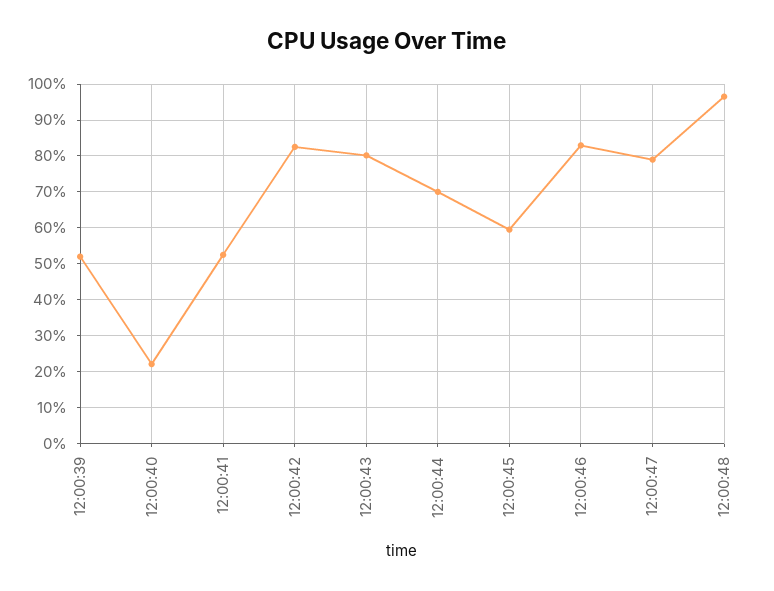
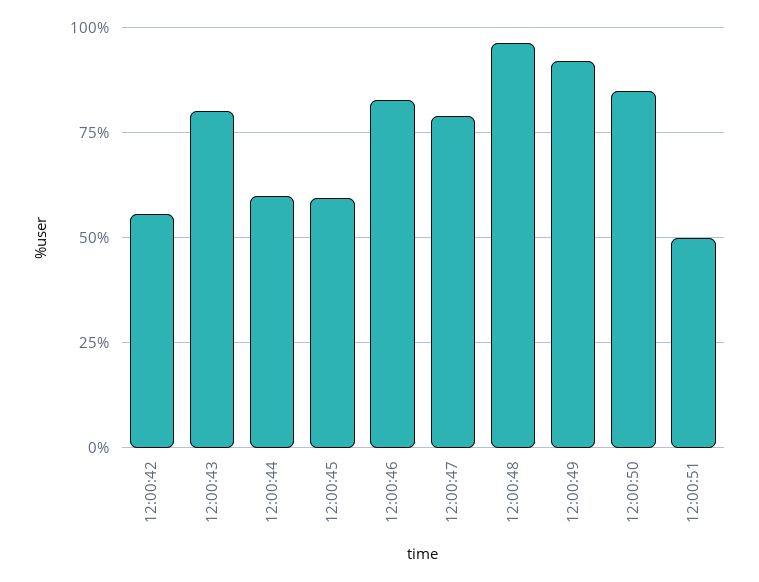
12:00:39: 52 -> none
12:00:40: 22 -> none
12:00:41: 52 -> none
12:00:42: 82 -> 55
12:00:44: 70 -> 60
12:00:49: none -> 92.5
12:00:50: none -> 85
12:00:51: none -> 50

